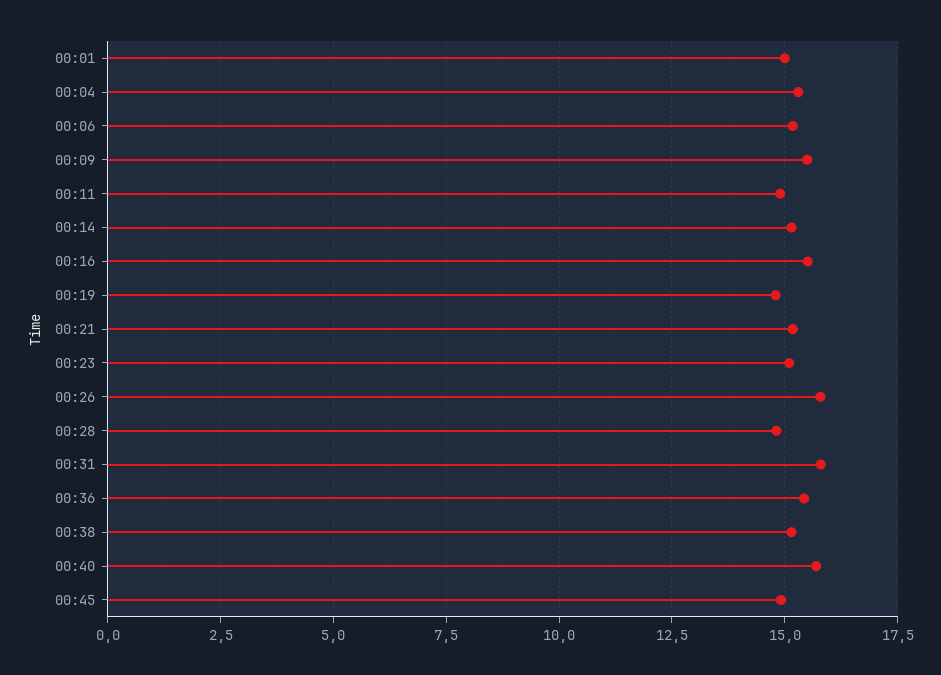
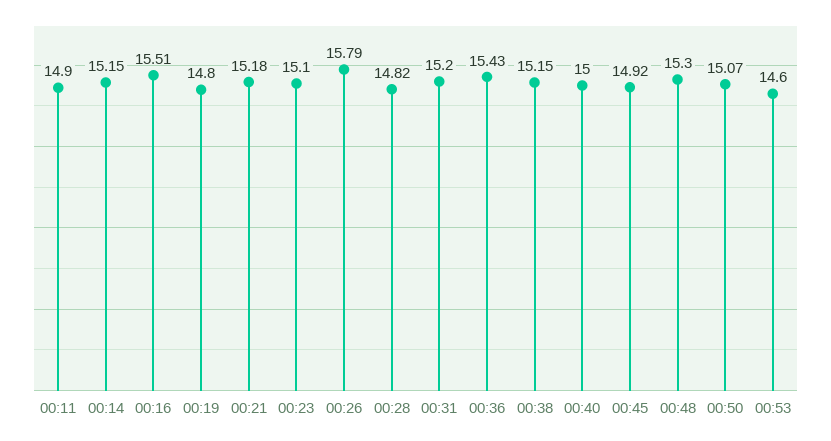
00:01: 15 -> none
00:04: 15.25 -> none
00:06: 15.25 -> none
00:09: 15.5 -> none
00:31: 15.75 -> 15.2
00:40: 15.75 -> 15
00:48: none -> 15.3
00:50: none -> 15.07
00:53: none -> 14.6

